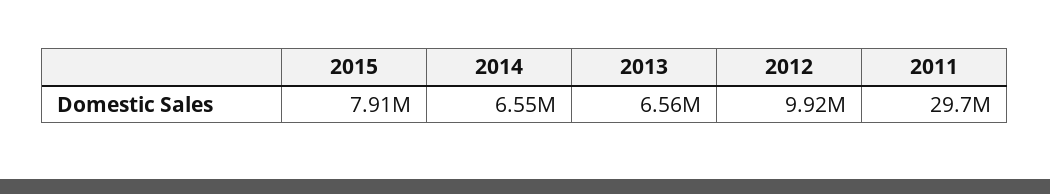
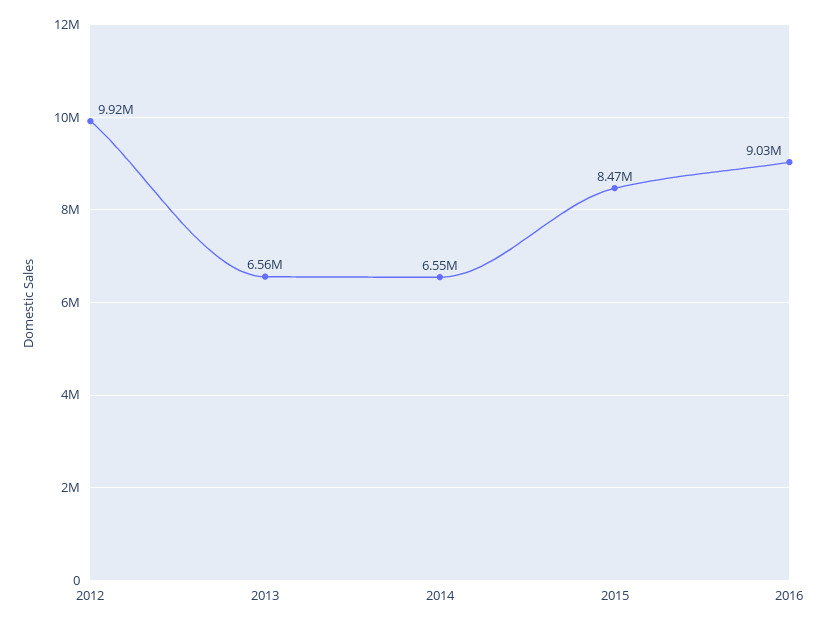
2015: 7910000 -> 8470000
2011: 29700000 -> none
2016: none -> 9030000

